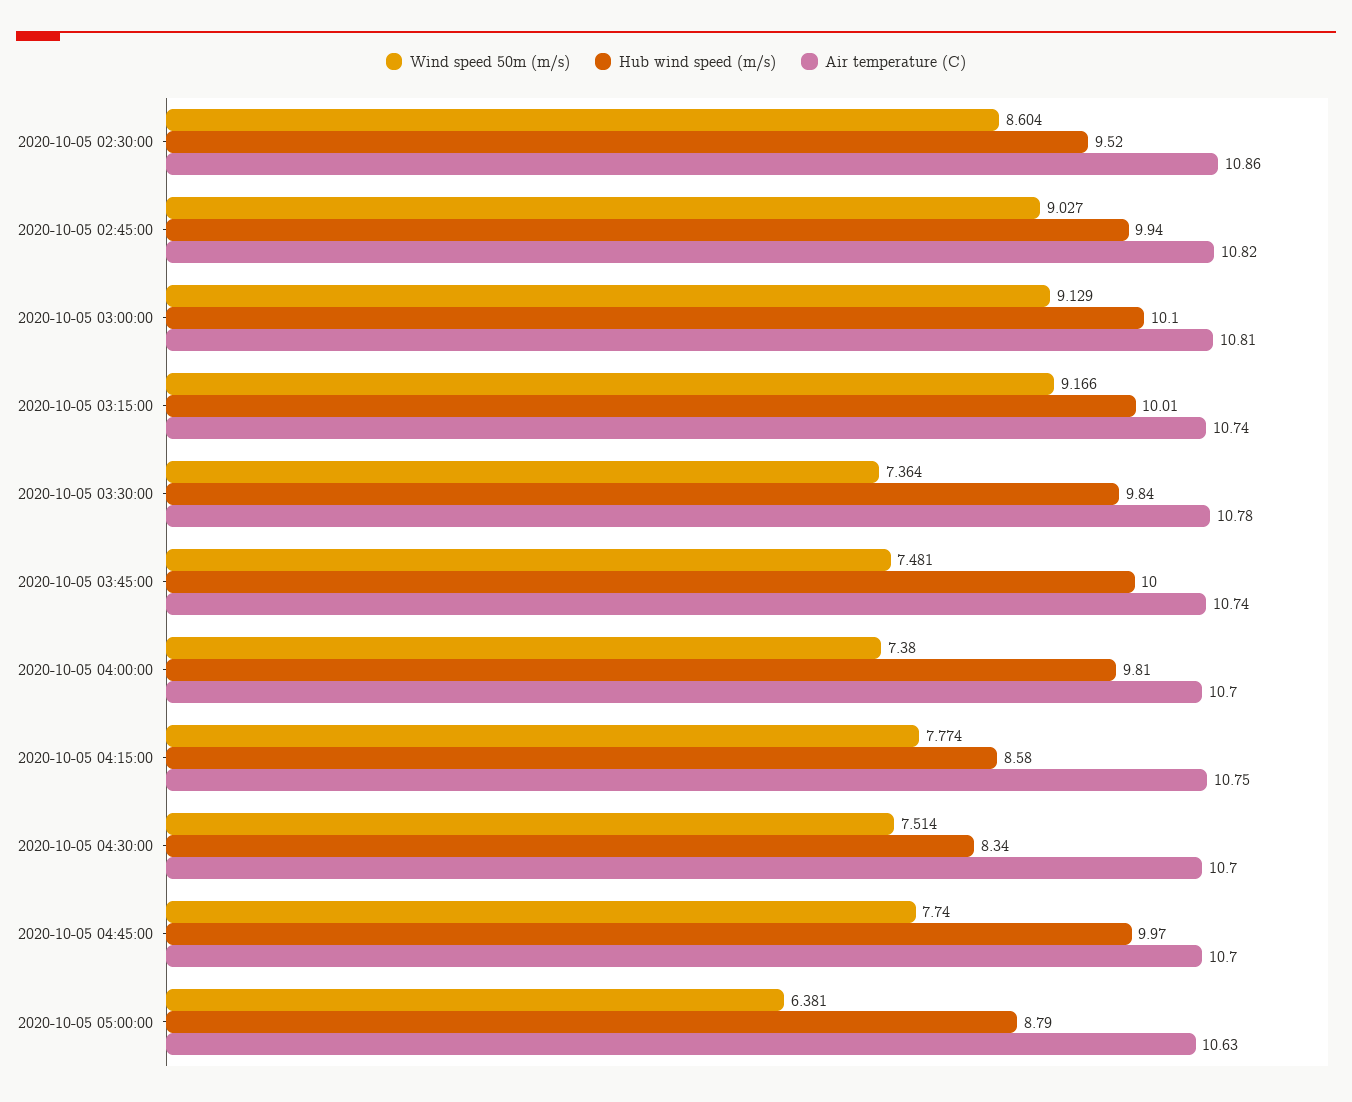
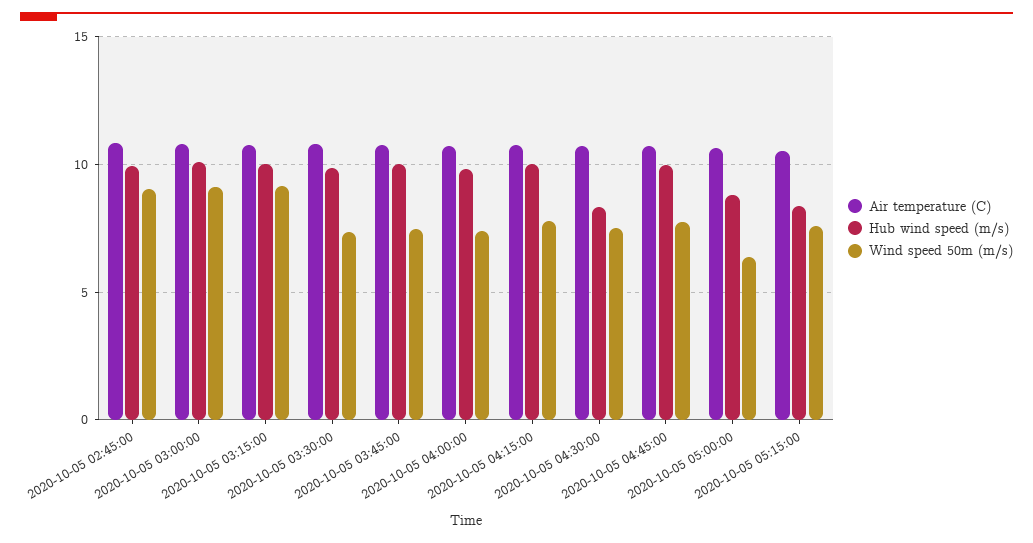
Wind speed 50m (m/s), 2020-10-05 02:30:00: 8.604 -> none
Hub wind speed (m/s), 2020-10-05 02:30:00: 9.52 -> none
Air temperature (C), 2020-10-05 02:30:00: 10.86 -> none
Hub wind speed (m/s), 2020-10-05 04:15:00: 8.58 -> 10
Air temperature (C), 2020-10-05 05:15:00: none -> 10.5
Hub wind speed (m/s), 2020-10-05 05:15:00: none -> 8.5
Wind speed 50m (m/s), 2020-10-05 05:15:00: none -> 7.5

